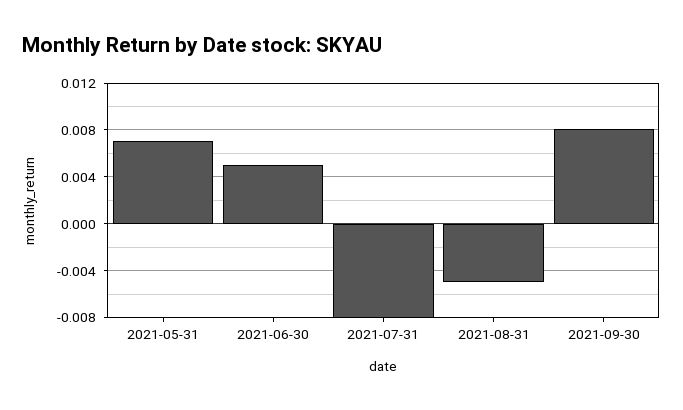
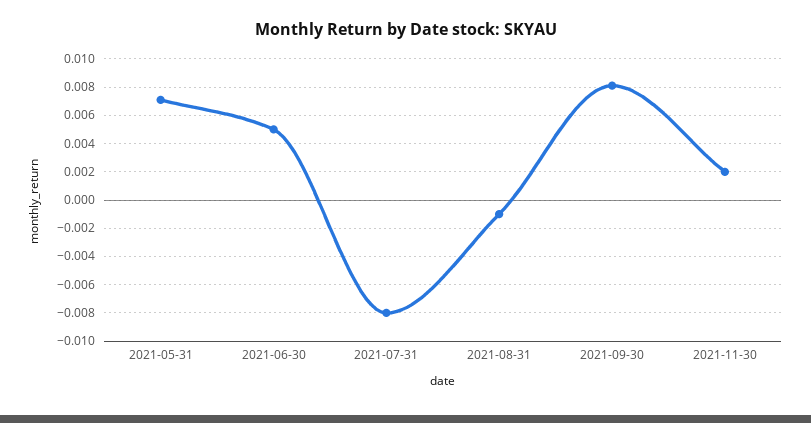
2021-08-31: -0.005 -> -0.001
2021-11-30: none -> 0.002

